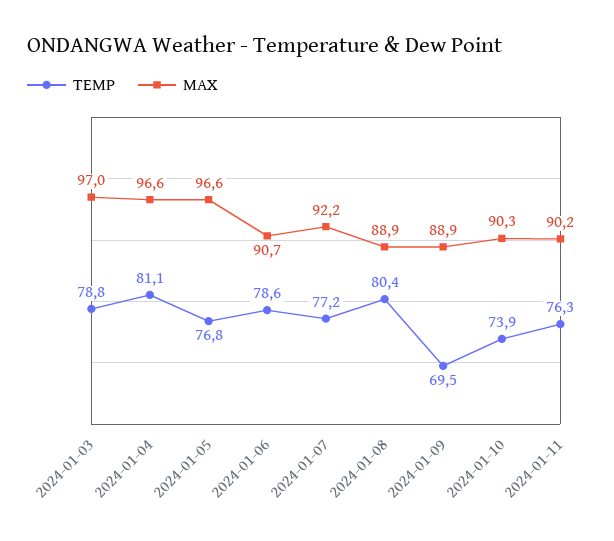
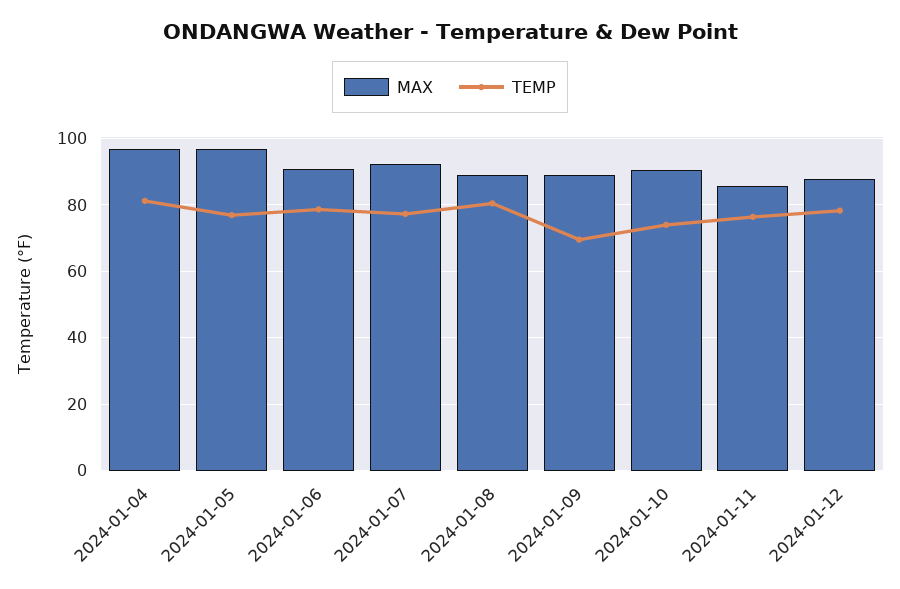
TEMP, 2024-01-03: 78.8 -> none
MAX, 2024-01-03: 97 -> none
MAX, 2024-01-11: 90.2 -> 86
MAX, 2024-01-12: none -> 88
TEMP, 2024-01-12: none -> 78

